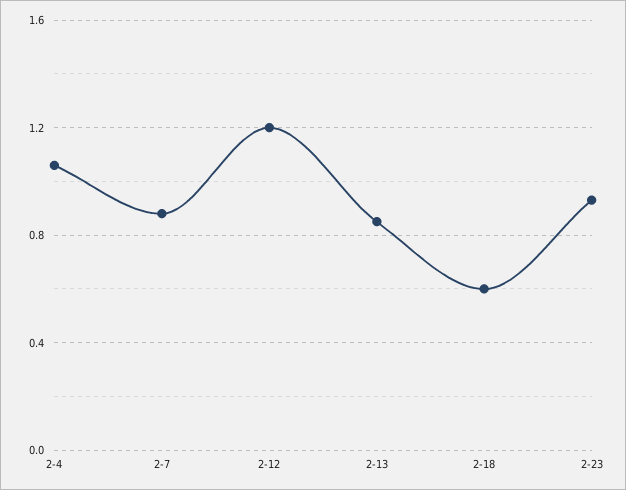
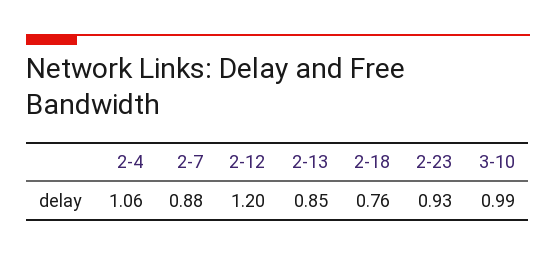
2-18: 0.6 -> 0.76
3-10: none -> 0.99

